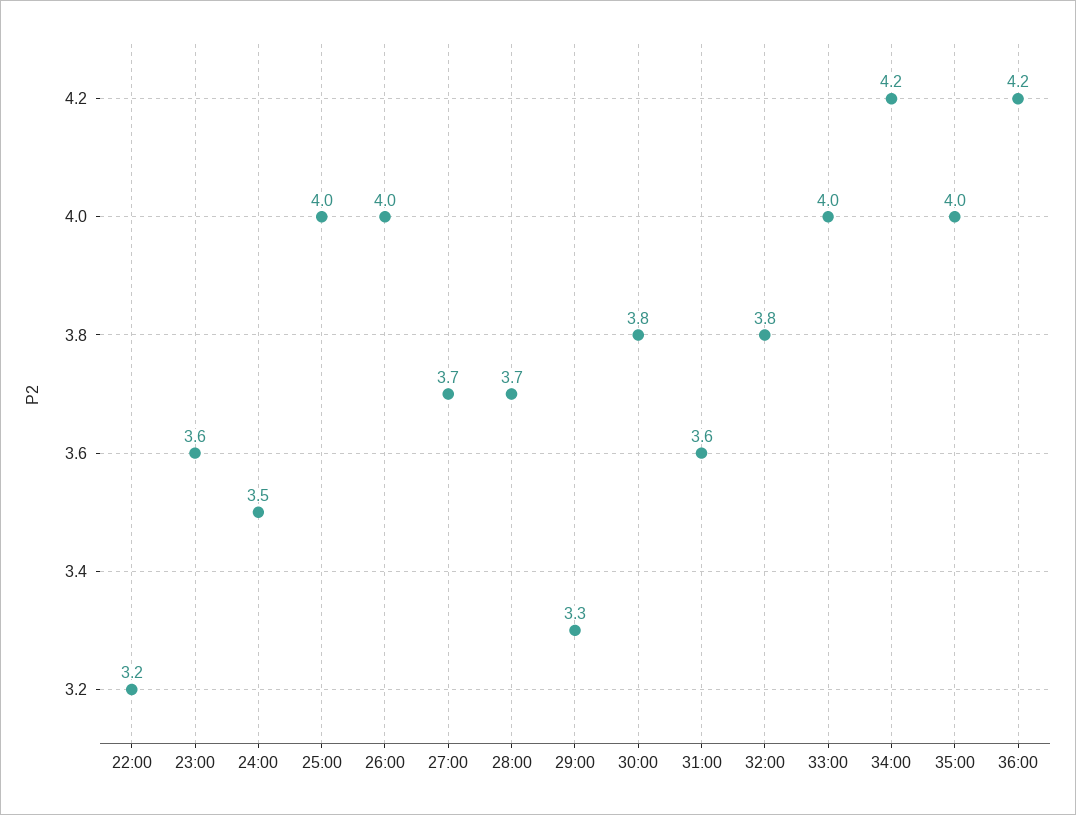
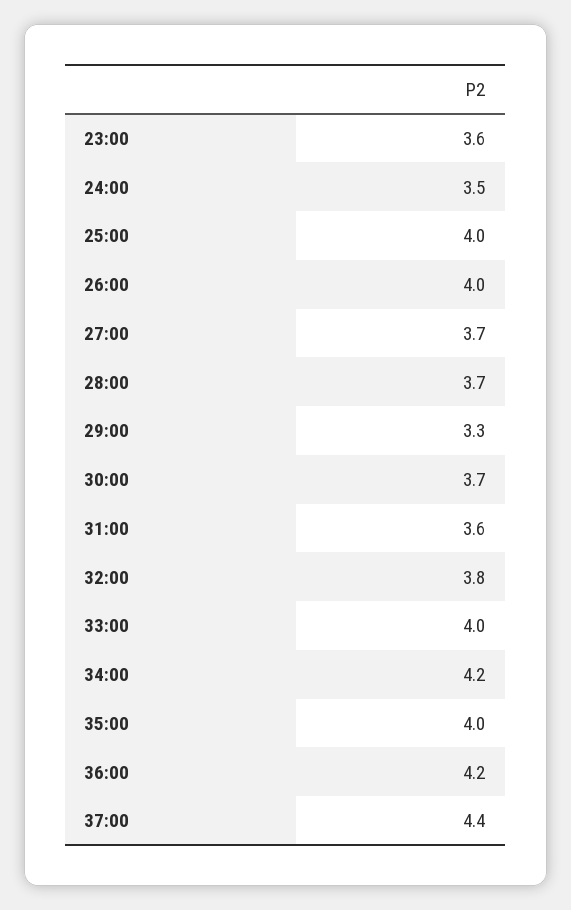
22:00: 3.2 -> none
30:00: 3.8 -> 3.7
37:00: none -> 4.4

